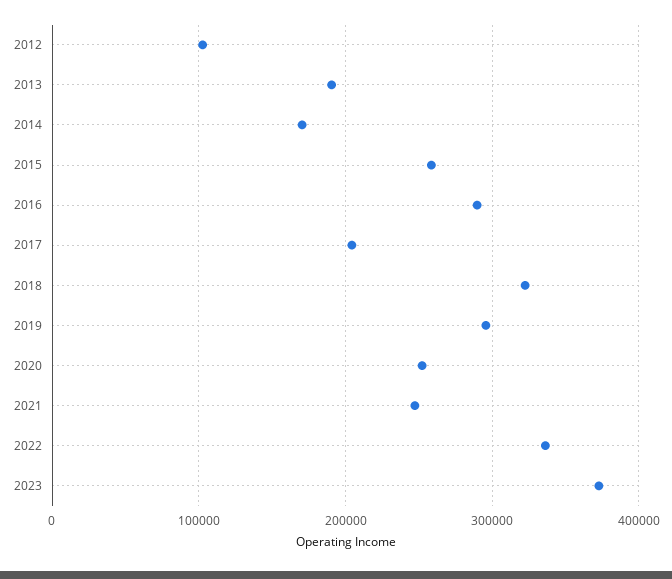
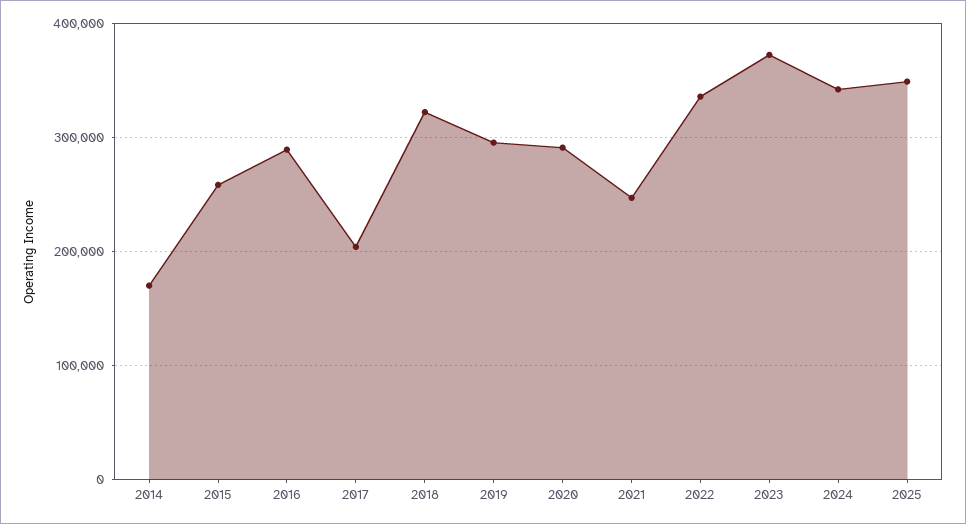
2012: 100000 -> none
2013: 190000 -> none
2020: 250000 -> 290000
2024: none -> 340000
2025: none -> 350000

